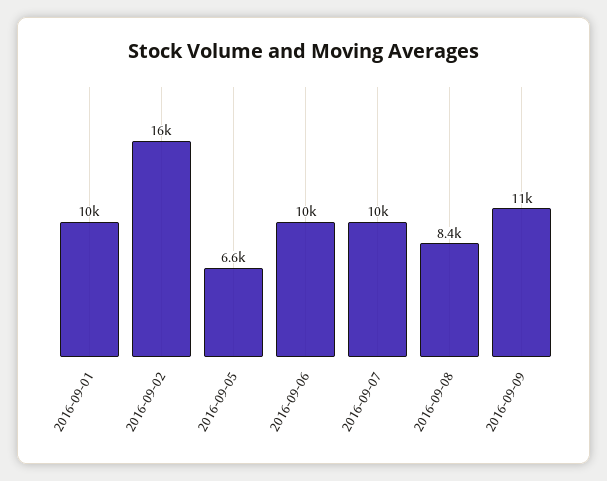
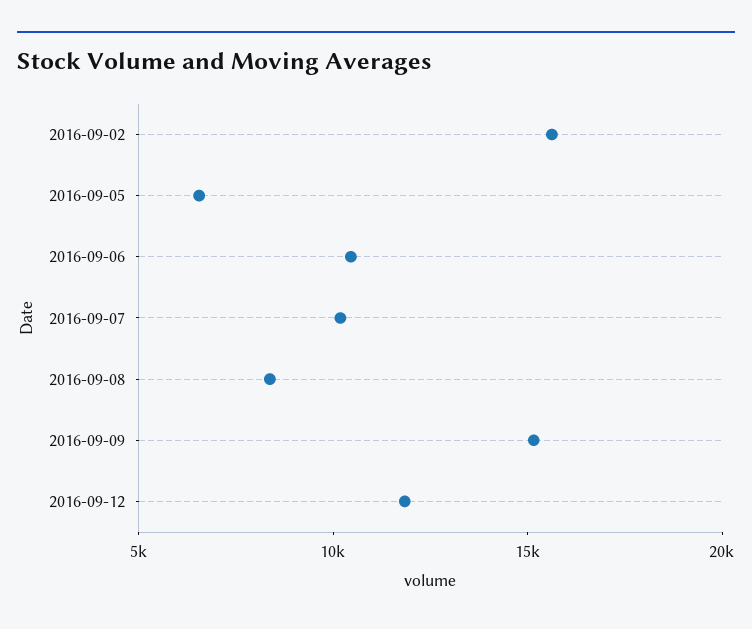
2016-09-01: 10000 -> none
2016-09-09: 11000 -> 15000
2016-09-12: none -> 12000

